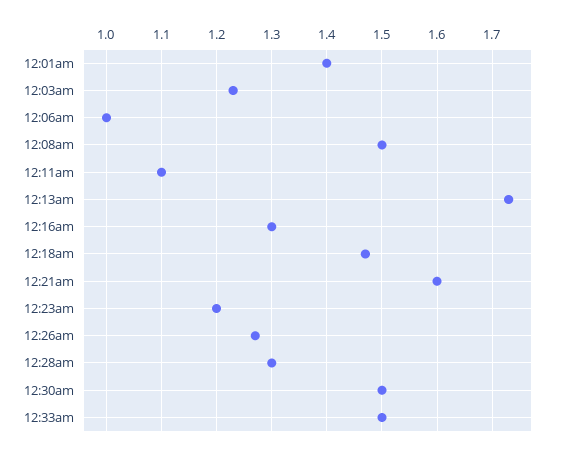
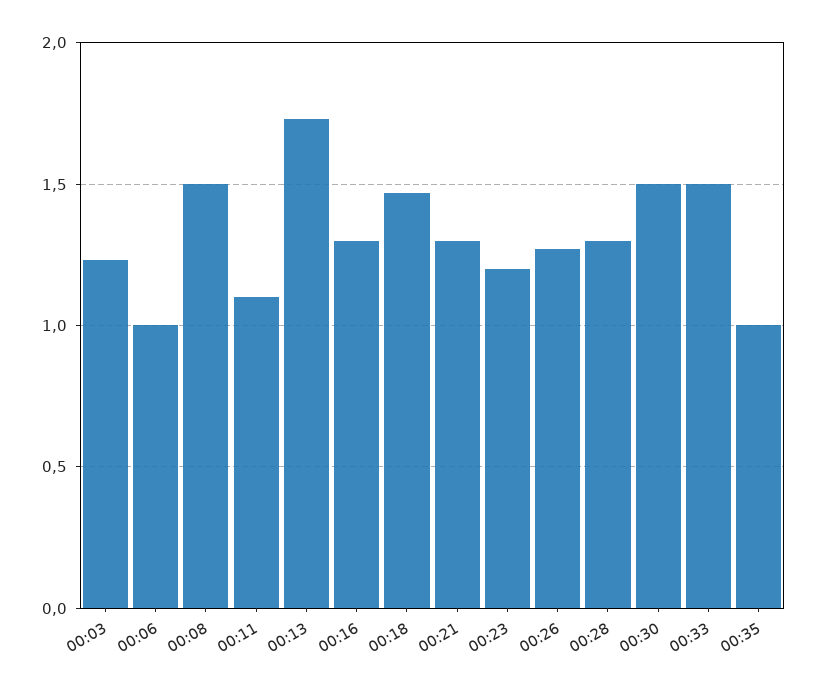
12:01am: 1.4 -> none
12:21am: 1.6 -> 1.3
00:35: none -> 1

